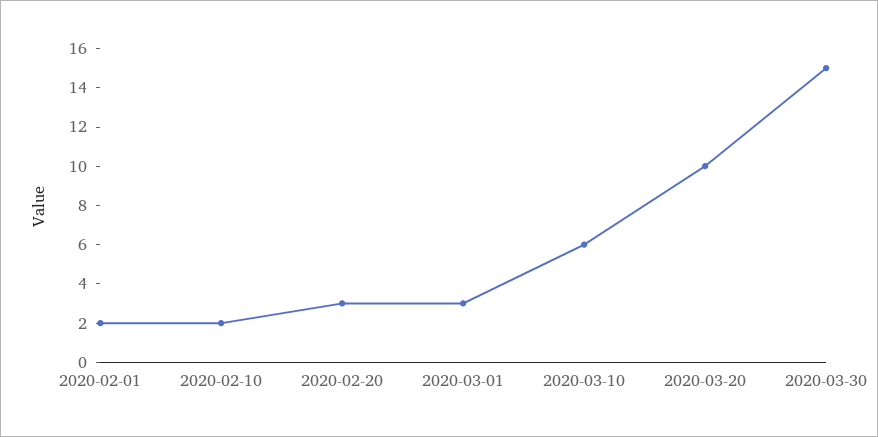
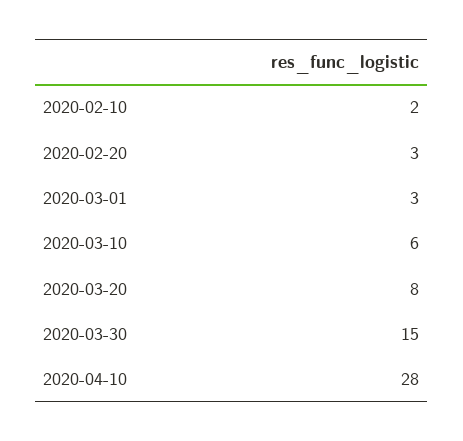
2020-02-01: 2 -> none
2020-03-20: 10 -> 8
2020-04-10: none -> 28

